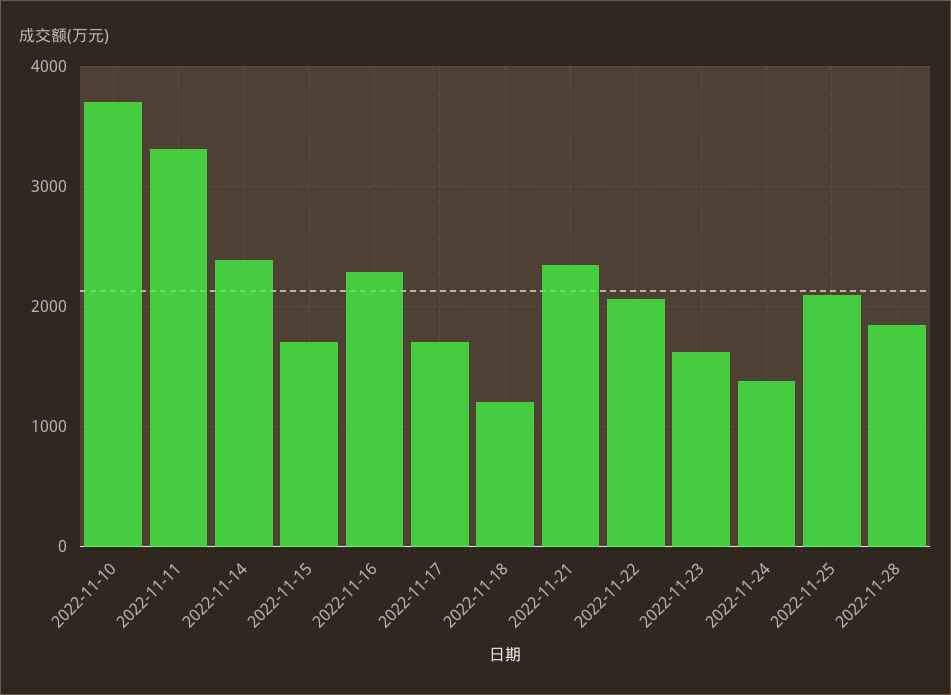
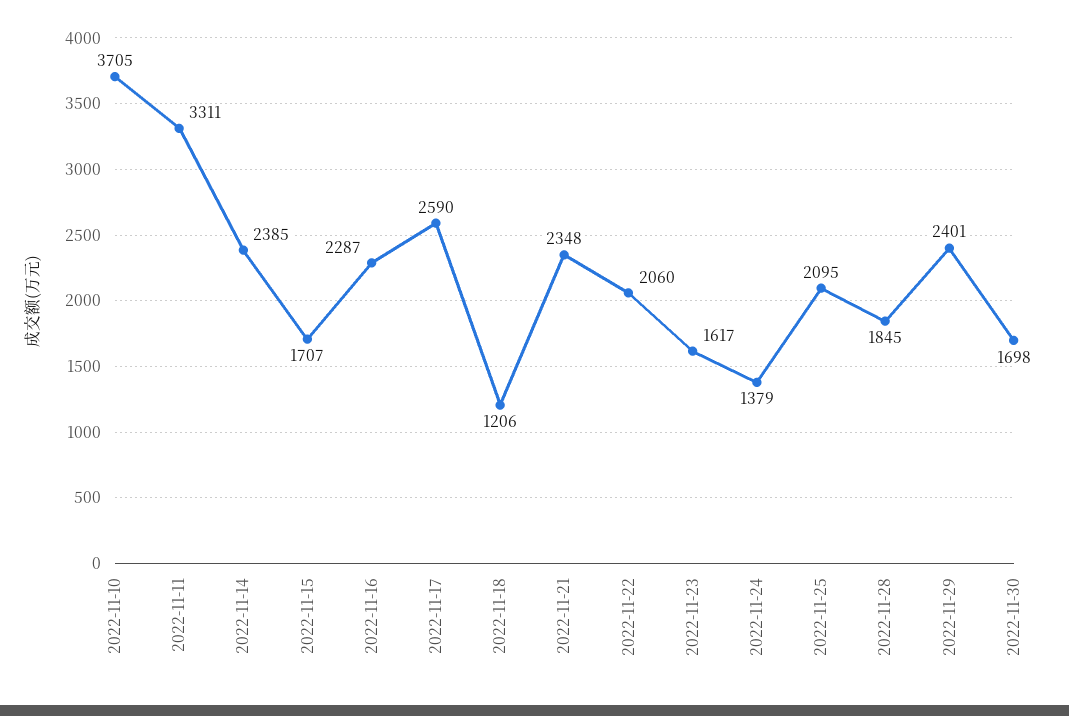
2022-11-17: 1700 -> 2590
2022-11-29: none -> 2401
2022-11-30: none -> 1698

